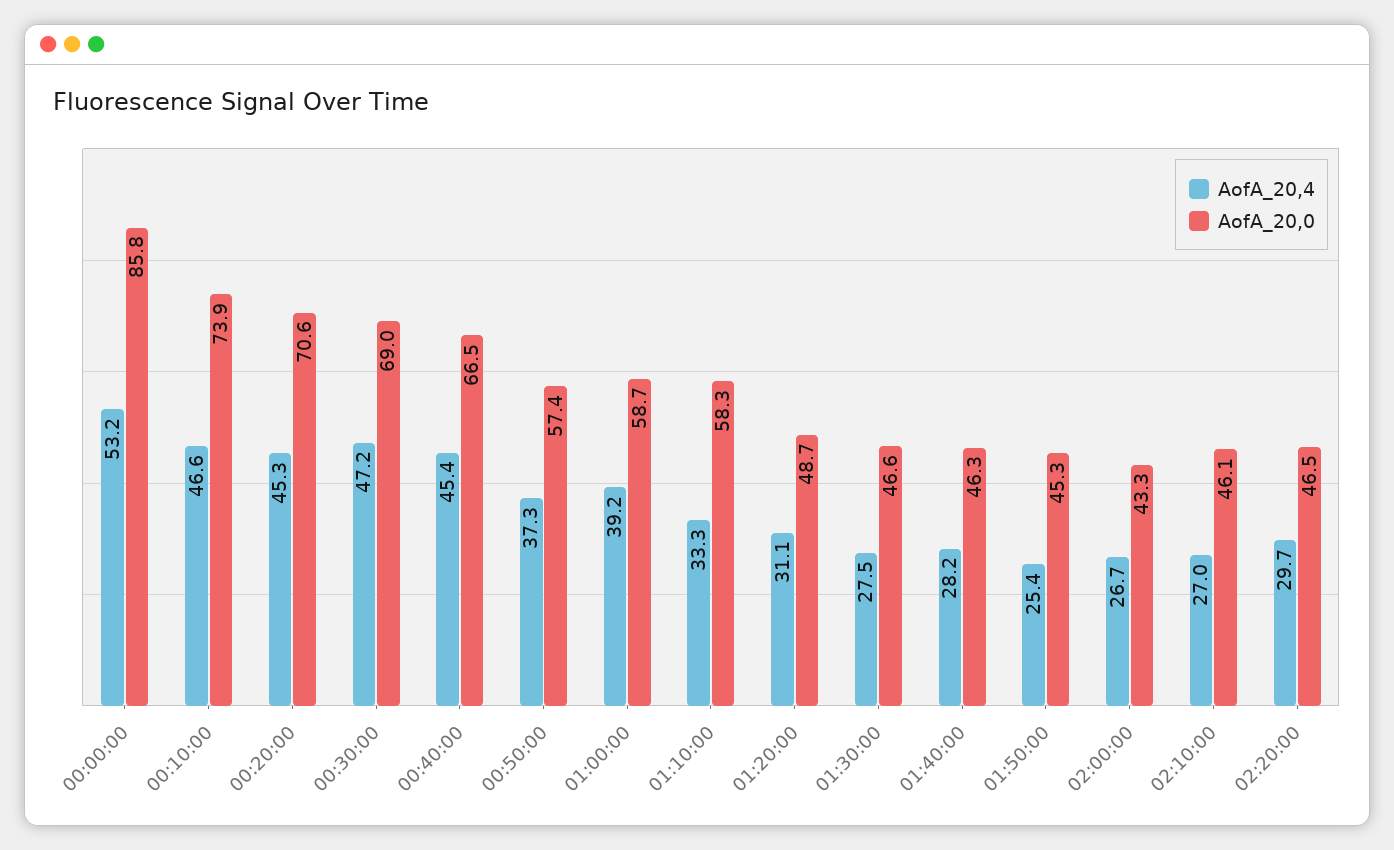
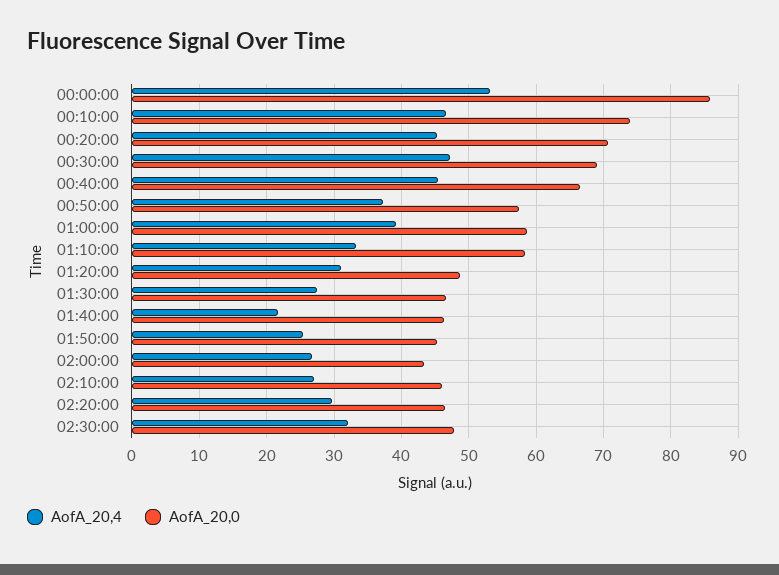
AofA_20,4, 01:40:00: 28.2 -> 22
AofA_20,4, 02:30:00: none -> 32
AofA_20,0, 02:30:00: none -> 48

